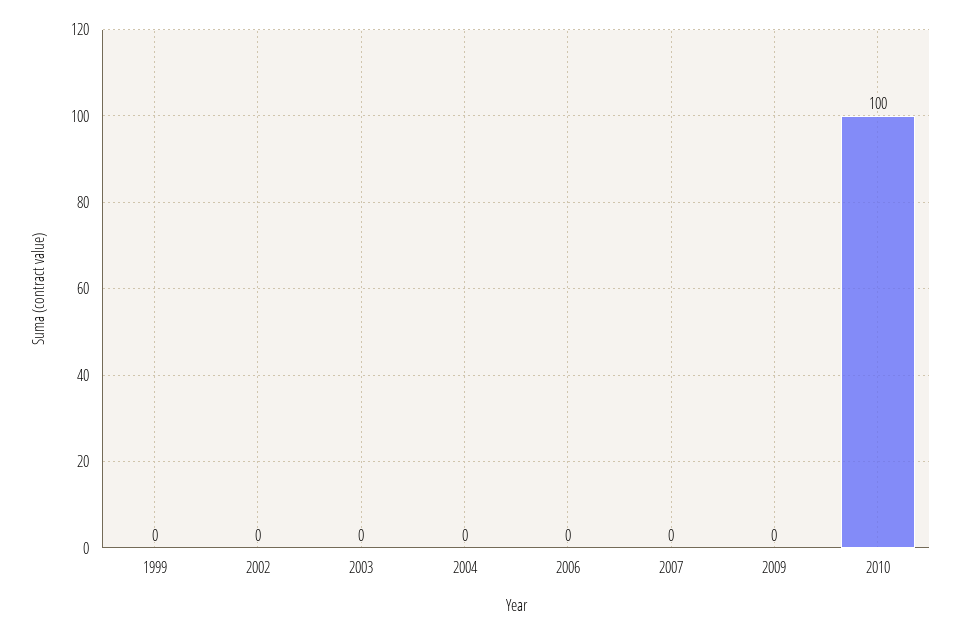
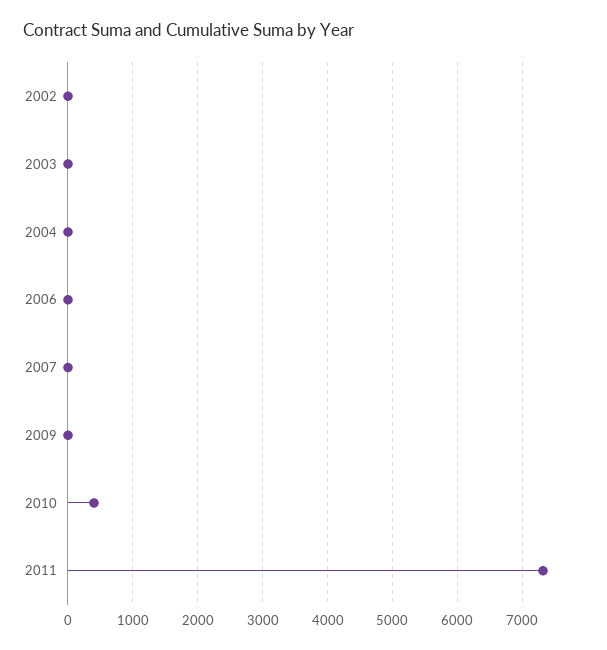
1999: 0 -> none
2010: 100 -> 400
2011: none -> 7300

